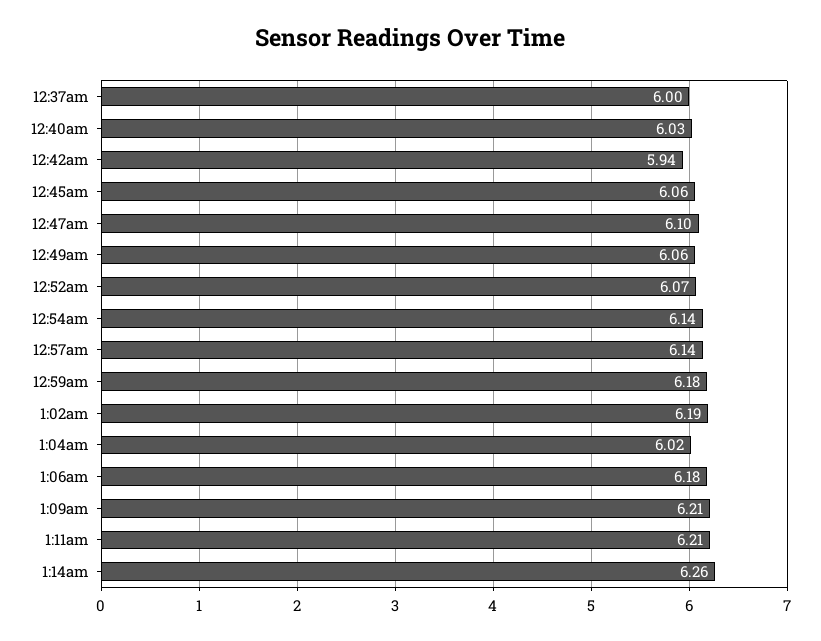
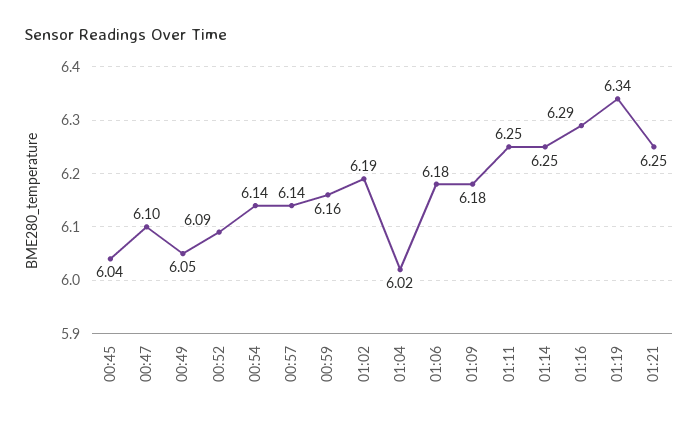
12:37am: 6 -> none
12:40am: 6.03 -> none
12:42am: 5.94 -> none
12:45am: 6.06 -> 6.04
12:49am: 6.06 -> 6.05
12:52am: 6.07 -> 6.09
12:59am: 6.18 -> 6.16
1:09am: 6.21 -> 6.18
1:11am: 6.21 -> 6.25
1:14am: 6.26 -> 6.25
01:16: none -> 6.29
01:19: none -> 6.34
01:21: none -> 6.25

